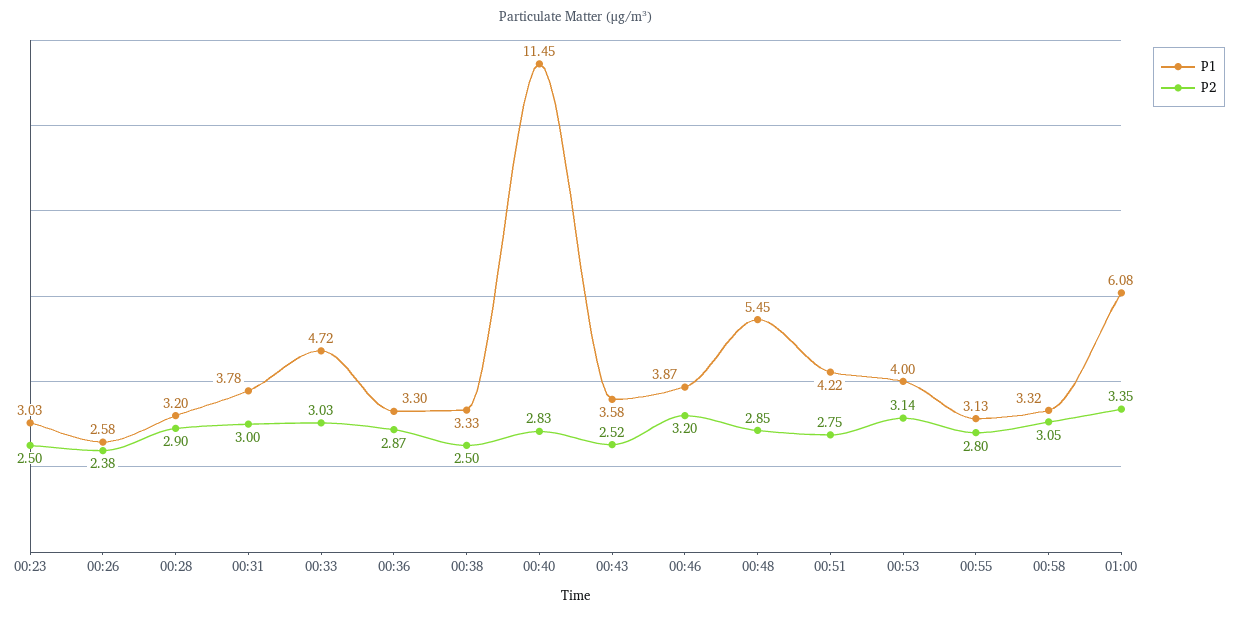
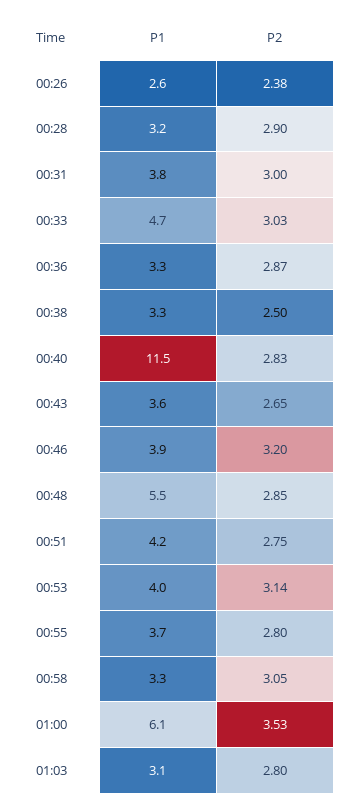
P1, 00:23: 3.03 -> none
P2, 00:23: 2.5 -> none
P2, 00:43: 2.52 -> 2.65
P1, 00:55: 3.13 -> 3.7
P2, 01:00: 3.35 -> 3.53
P1, 01:03: none -> 3.1
P2, 01:03: none -> 2.8

